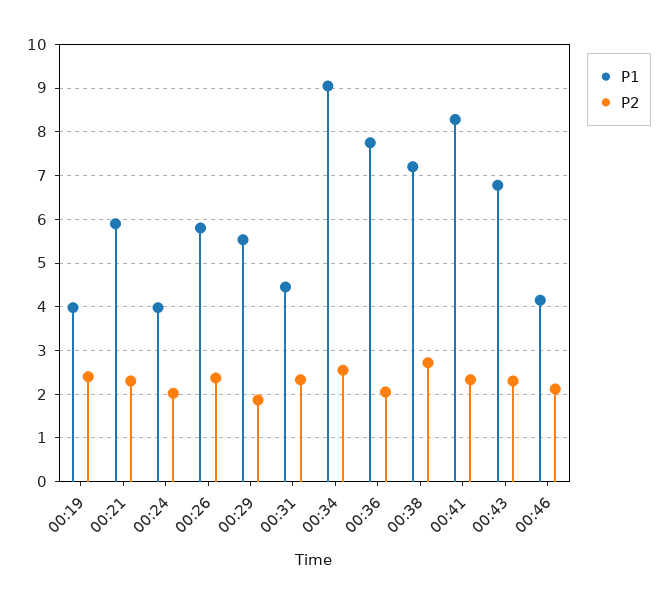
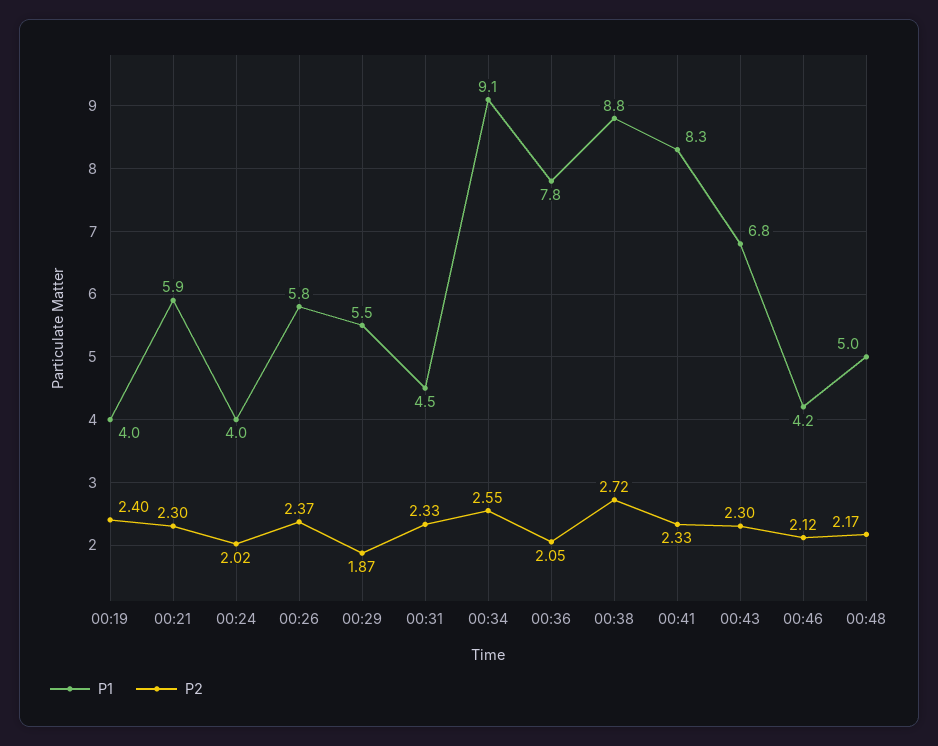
P1, 00:38: 7.2 -> 8.8
P1, 00:48: none -> 5
P2, 00:48: none -> 2.17

